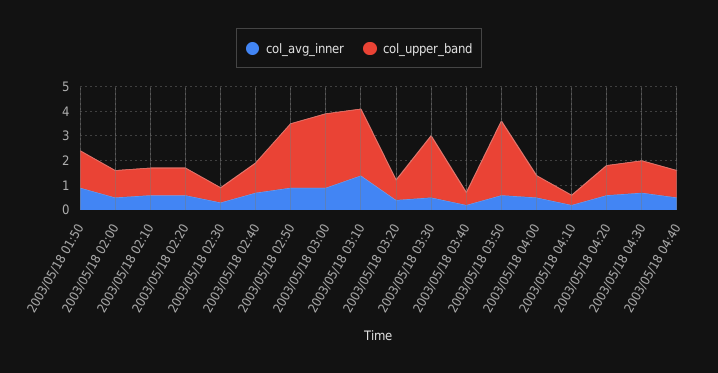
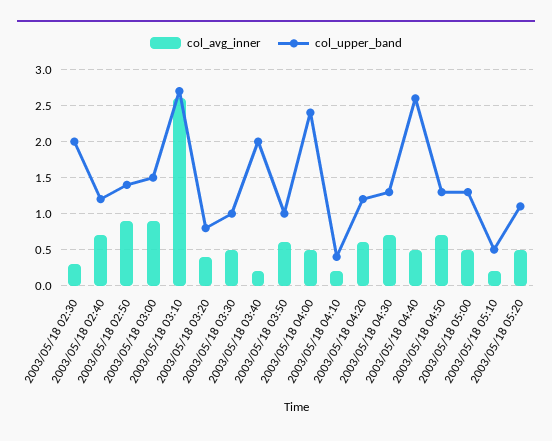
col_avg_inner, 2003/05/18 01:50: 1 -> none
col_upper_band, 2003/05/18 01:50: 1.5 -> none
col_avg_inner, 2003/05/18 02:00: 0.5 -> none
col_upper_band, 2003/05/18 02:00: 1 -> none
col_avg_inner, 2003/05/18 02:10: 0.5 -> none
col_upper_band, 2003/05/18 02:10: 1 -> none
col_avg_inner, 2003/05/18 02:20: 0.5 -> none
col_upper_band, 2003/05/18 02:20: 1 -> none
col_upper_band, 2003/05/18 02:30: 0.5 -> 2
col_upper_band, 2003/05/18 02:50: 2.5 -> 1.4
col_upper_band, 2003/05/18 03:00: 3 -> 1.5
col_avg_inner, 2003/05/18 03:10: 1.5 -> 2.6
col_upper_band, 2003/05/18 03:30: 2.5 -> 1
col_upper_band, 2003/05/18 03:40: 0.5 -> 2
col_upper_band, 2003/05/18 03:50: 3 -> 1
col_upper_band, 2003/05/18 04:00: 1 -> 2.4
col_upper_band, 2003/05/18 04:40: 1 -> 2.6
col_avg_inner, 2003/05/18 04:50: none -> 0.7
col_upper_band, 2003/05/18 04:50: none -> 1.3
col_avg_inner, 2003/05/18 05:00: none -> 0.5
col_upper_band, 2003/05/18 05:00: none -> 1.3
col_avg_inner, 2003/05/18 05:10: none -> 0.2
col_upper_band, 2003/05/18 05:10: none -> 0.5
col_avg_inner, 2003/05/18 05:20: none -> 0.5
col_upper_band, 2003/05/18 05:20: none -> 1.1

